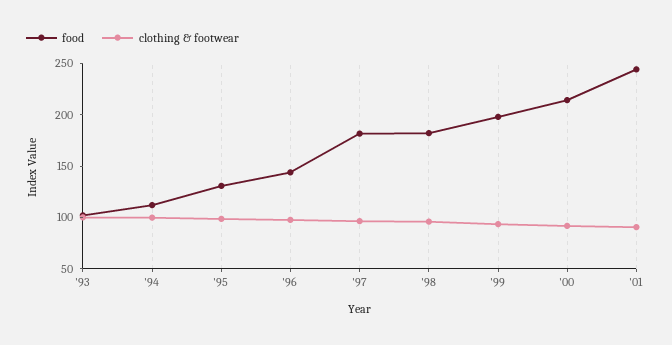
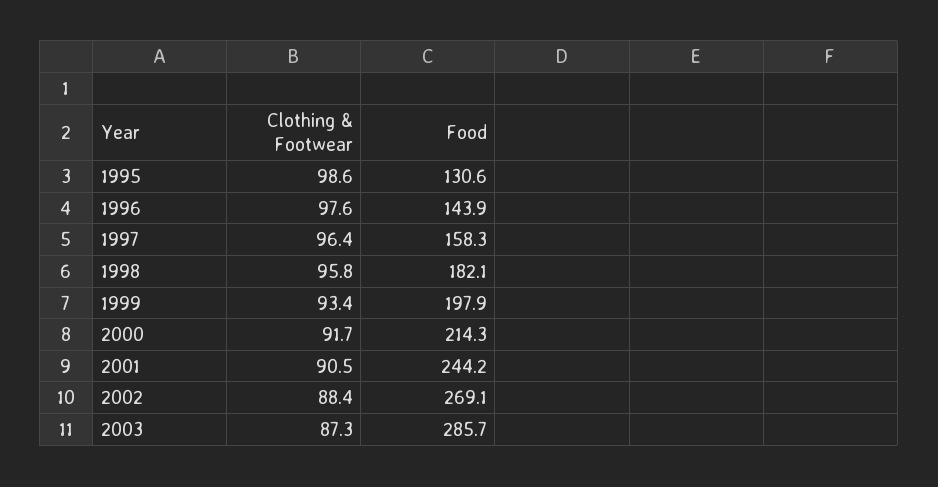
food, '93: 100 -> none
clothing & footwear, '93: 100 -> none
food, '94: 110 -> none
clothing & footwear, '94: 100 -> none
food, '97: 180 -> 158.3
clothing & footwear, 2002: none -> 88.4
food, 2002: none -> 269.1
clothing & footwear, 2003: none -> 87.3
food, 2003: none -> 285.7

